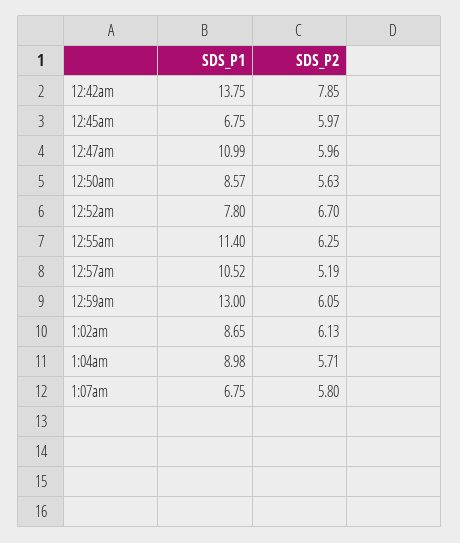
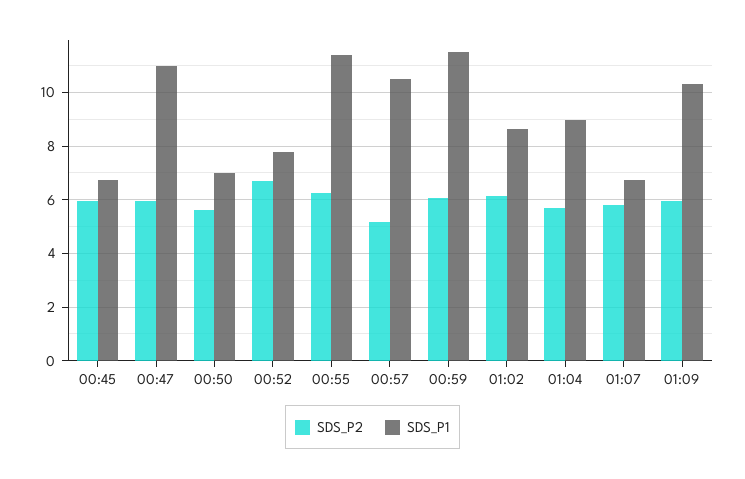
SDS_P1, 12:42am: 13.75 -> none
SDS_P2, 12:42am: 7.85 -> none
SDS_P1, 12:50am: 8.57 -> 7
SDS_P1, 12:59am: 13 -> 11.5
SDS_P2, 01:09: none -> 6
SDS_P1, 01:09: none -> 10.25

